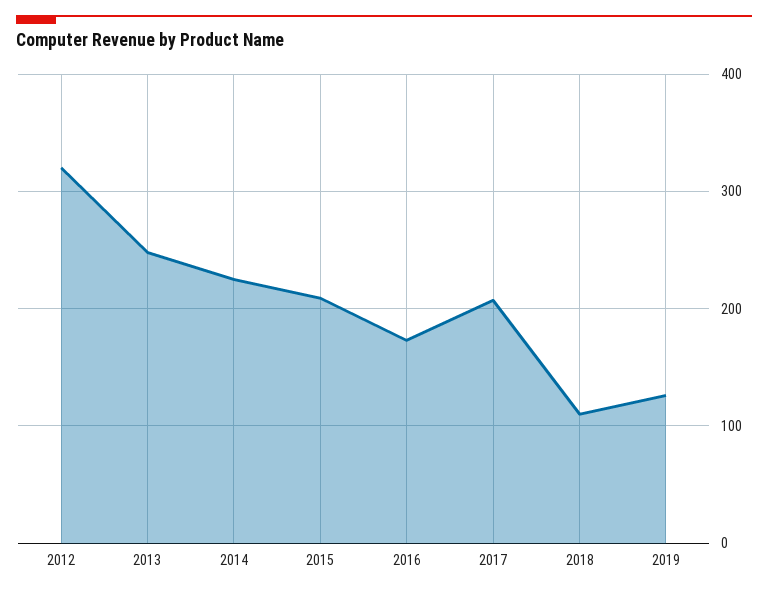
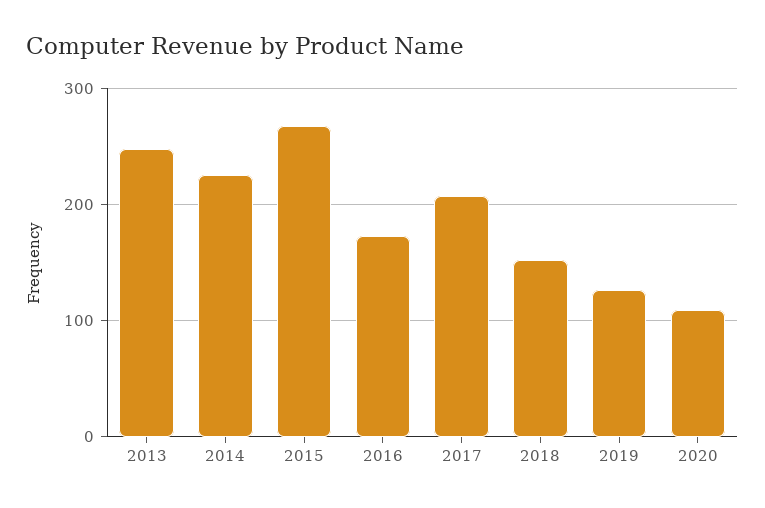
2012: 320 -> none
2015: 210 -> 270
2018: 110 -> 150
2020: none -> 110

